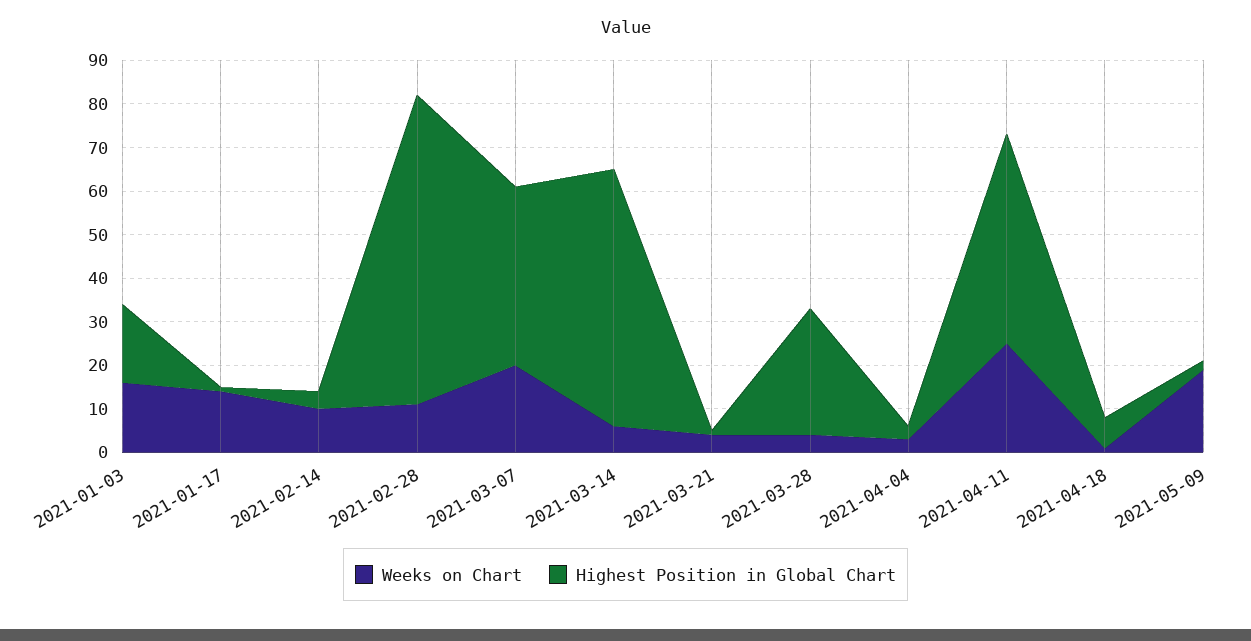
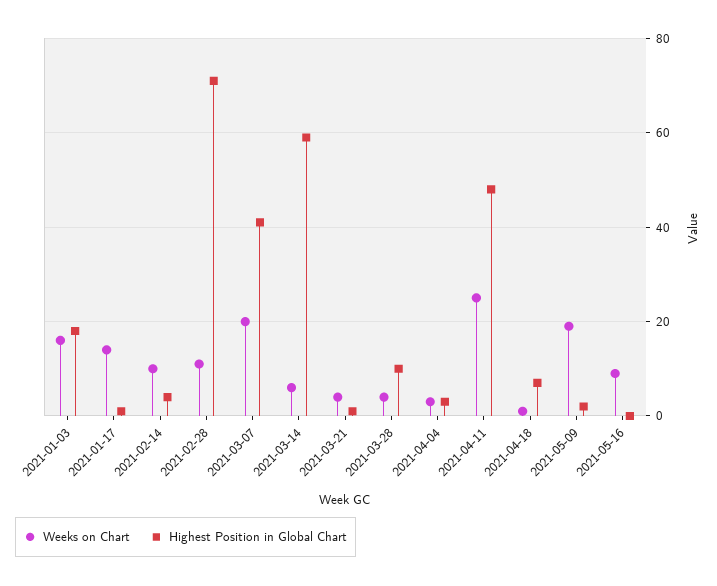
Highest Position in Global Chart, 2021-03-28: 30 -> 10
Weeks on Chart, 2021-05-16: none -> 10
Highest Position in Global Chart, 2021-05-16: none -> 0

